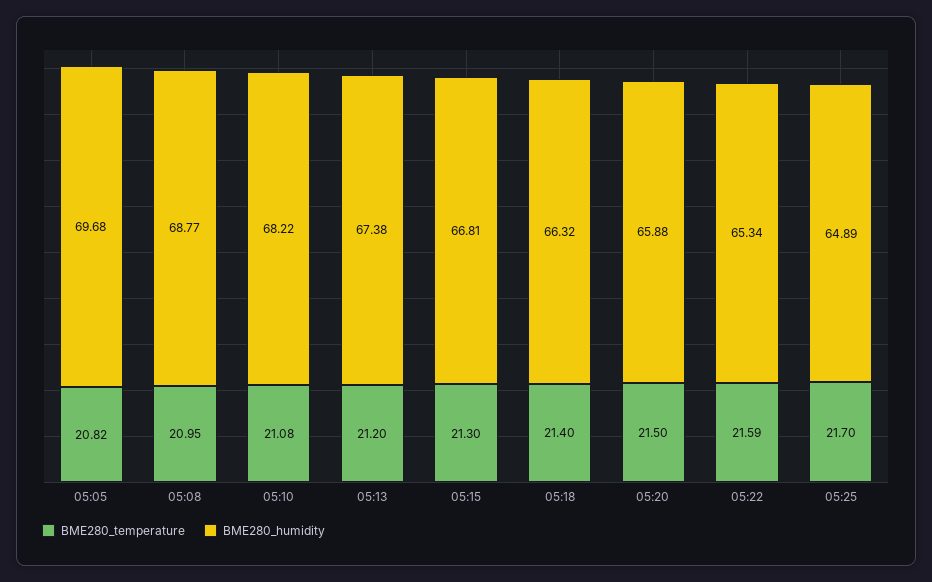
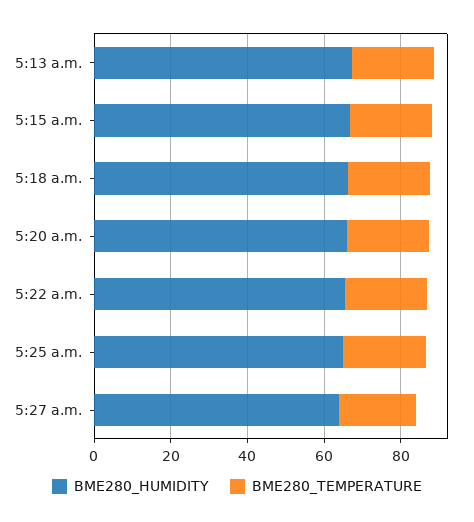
BME280_temperature, 05:05: 20.82 -> none
BME280_humidity, 05:05: 69.68 -> none
BME280_temperature, 05:08: 20.95 -> none
BME280_humidity, 05:08: 68.77 -> none
BME280_temperature, 05:10: 21.08 -> none
BME280_humidity, 05:10: 68.22 -> none
BME280_humidity, 5:27 a.m.: none -> 65
BME280_temperature, 5:27 a.m.: none -> 20

